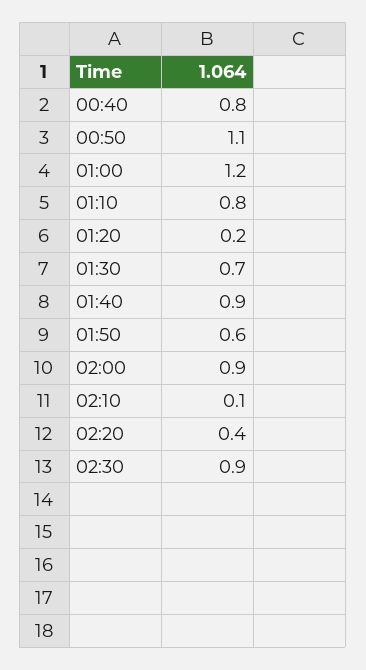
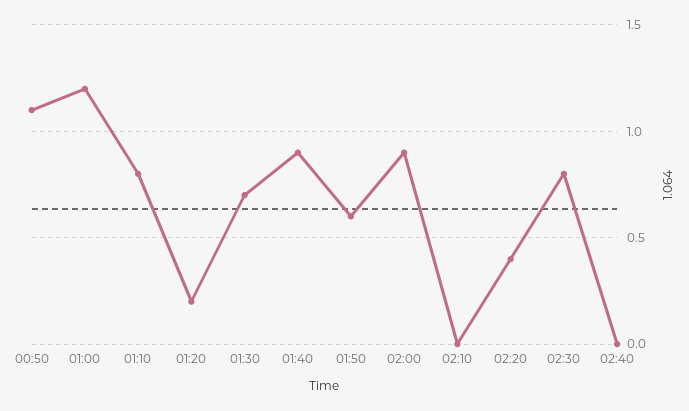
00:40: 0.8 -> none
02:10: 0.1 -> 0
02:30: 0.9 -> 0.8
02:40: none -> 0

